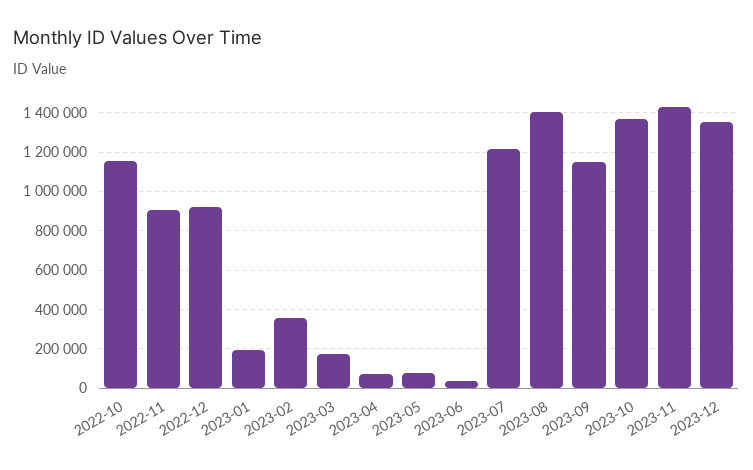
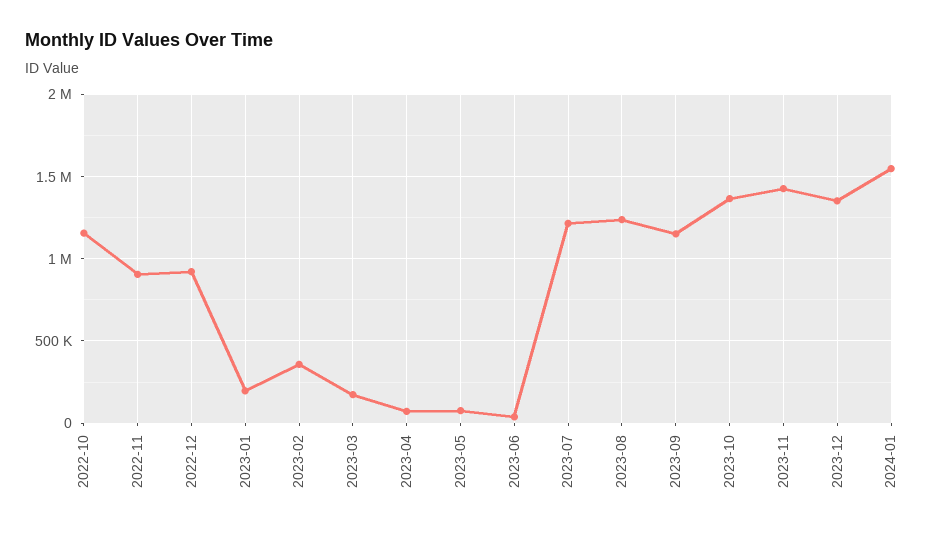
2023-08: 1400000 -> 1250000
2024-01: none -> 1550000

